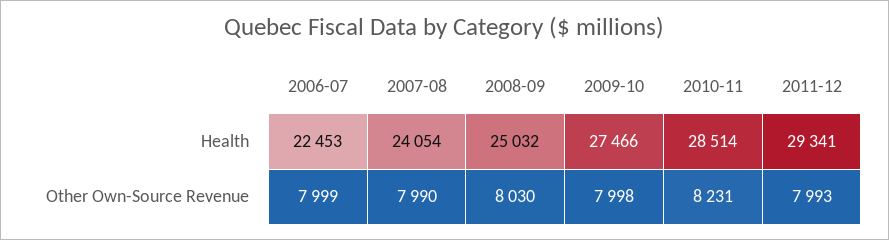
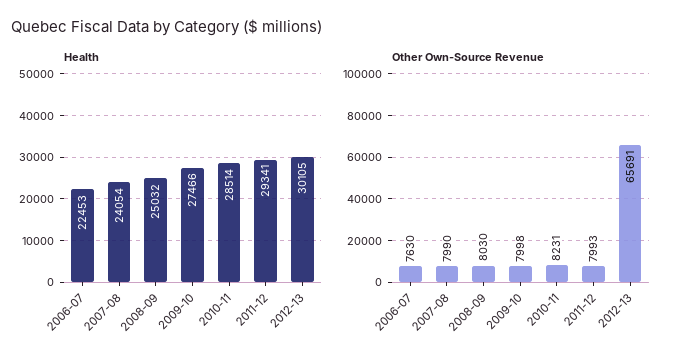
Other Own-Source Revenue, 2006-07: 7999 -> 7630
Health, 2012-13: none -> 30105
Other Own-Source Revenue, 2012-13: none -> 65691

